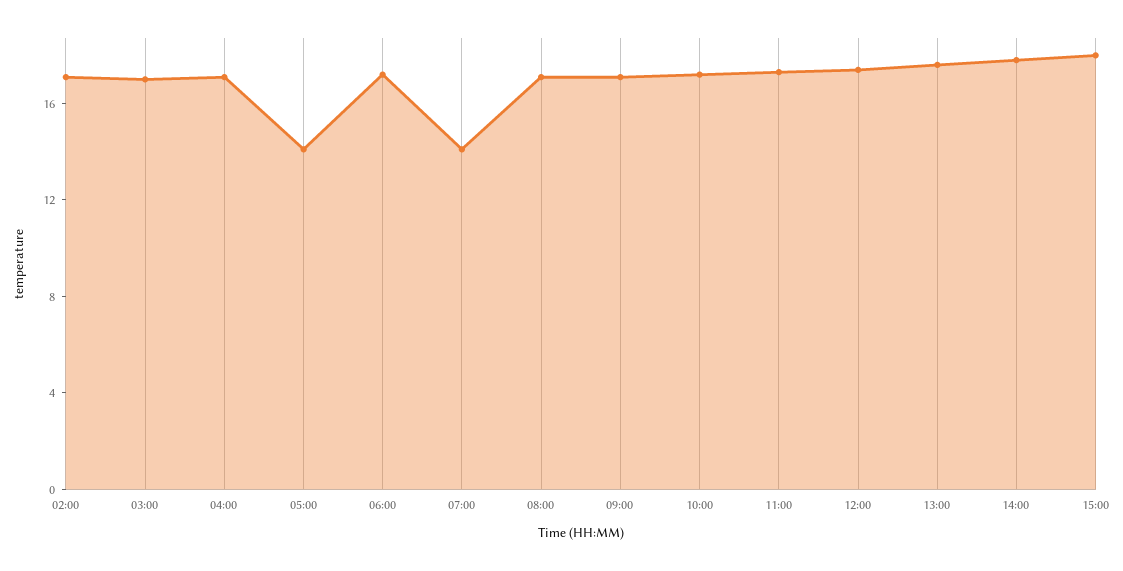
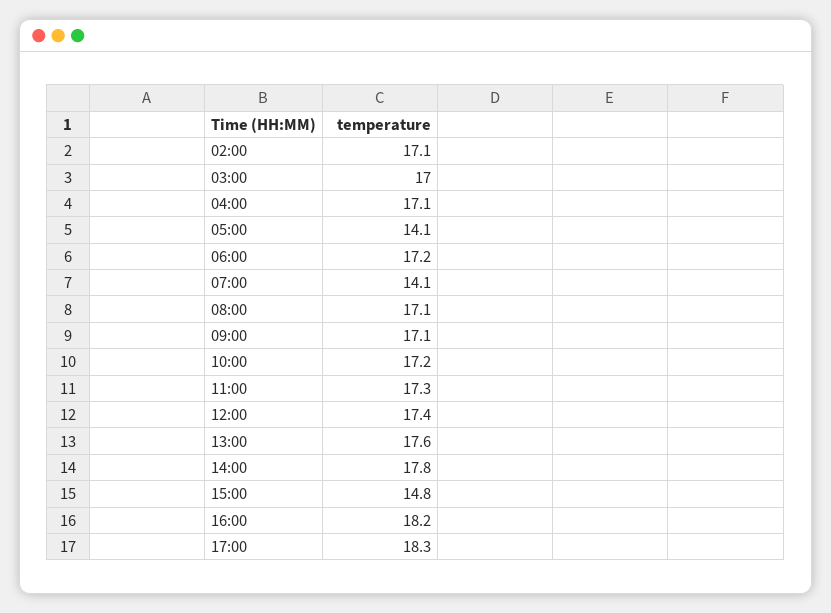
15:00: 18 -> 14.8
16:00: none -> 18.2
17:00: none -> 18.3

